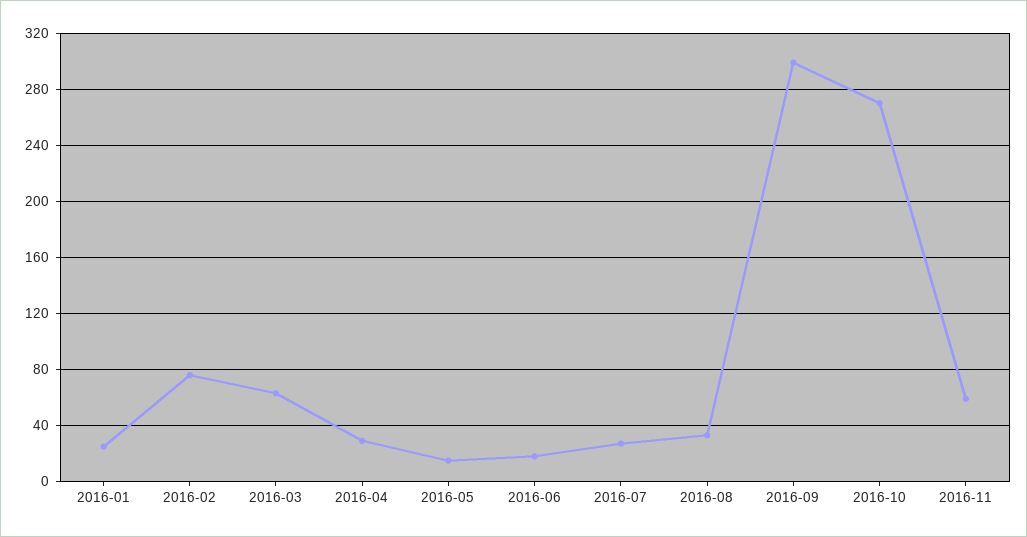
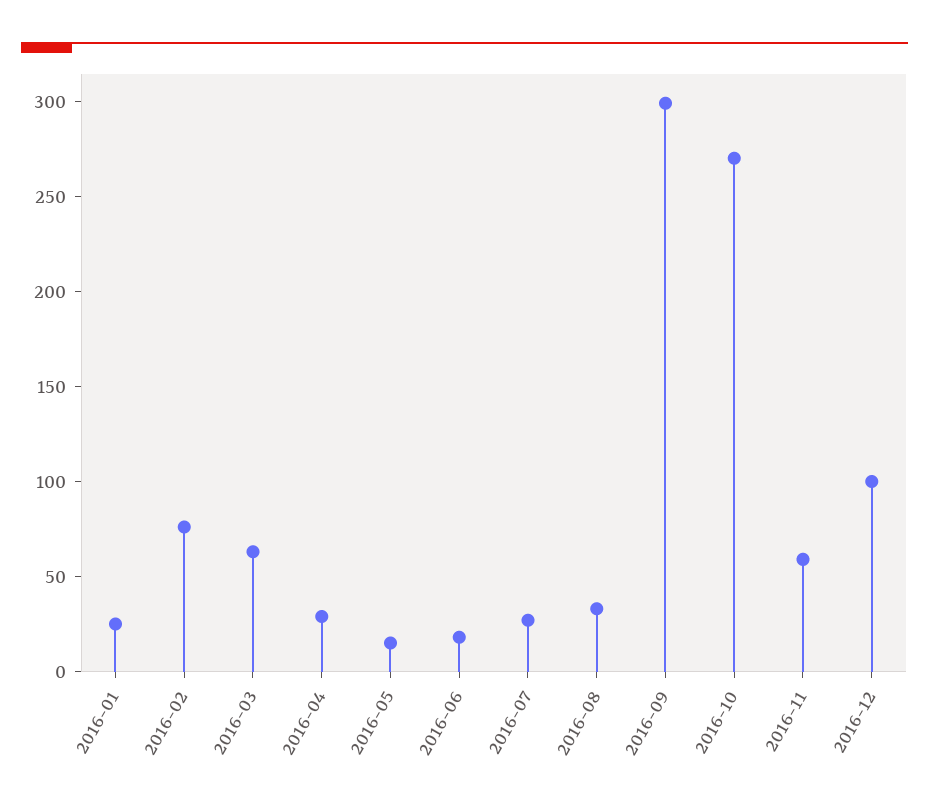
2016-12: none -> 100

